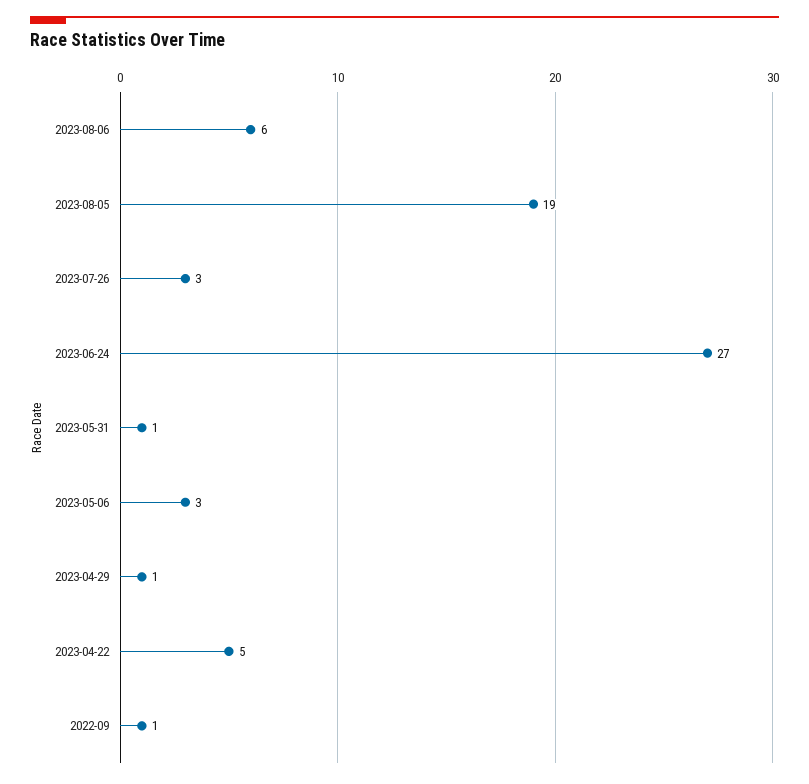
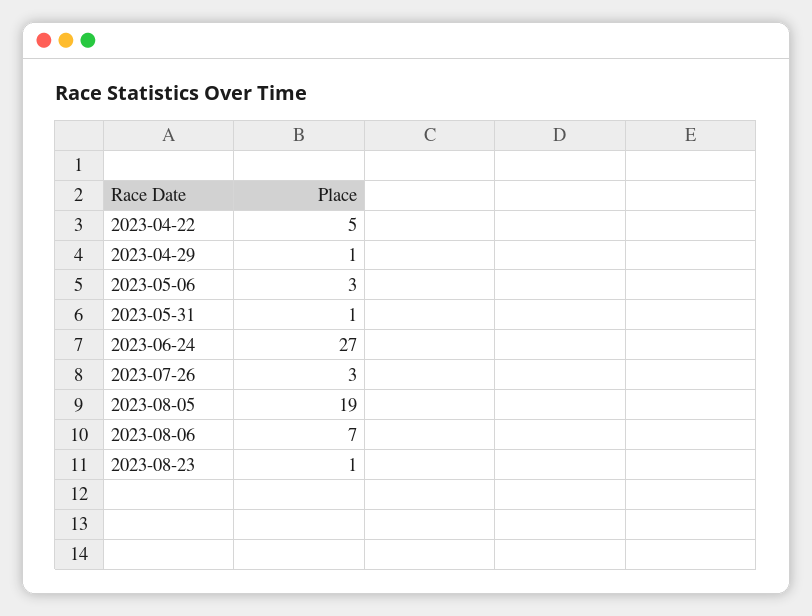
2023-08-06: 6 -> 7
2022-09: 1 -> none
2023-08-23: none -> 1

